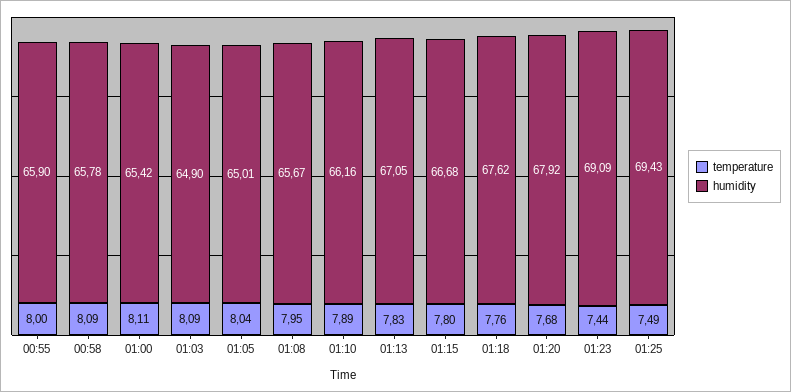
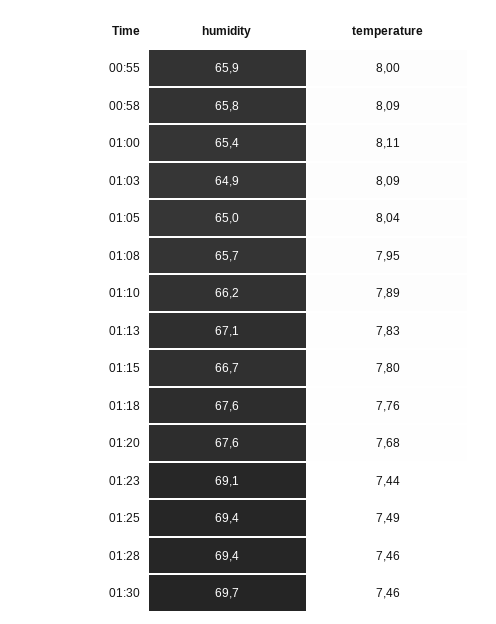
humidity, 01:20: 67.92 -> 67.6
humidity, 01:28: none -> 69.4
temperature, 01:28: none -> 7.46
humidity, 01:30: none -> 69.7
temperature, 01:30: none -> 7.46

